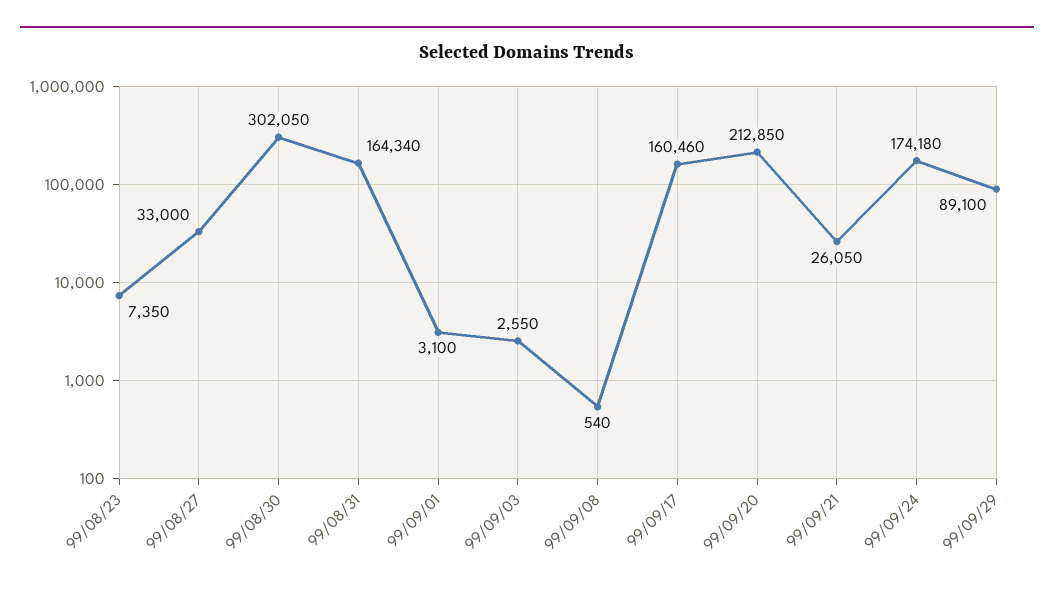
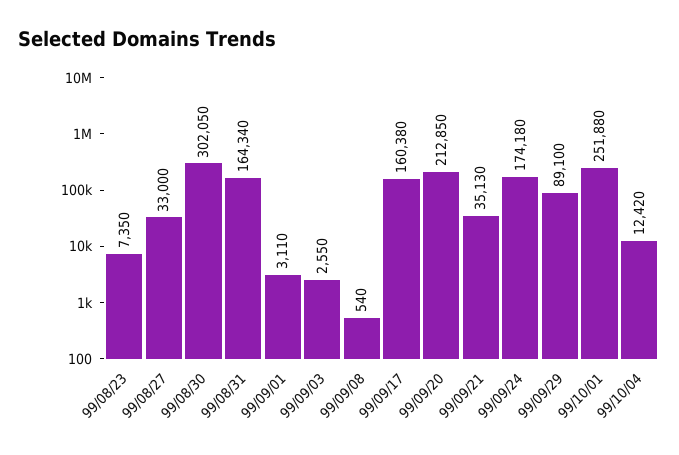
99/09/01: 3100 -> 3110
99/09/17: 160460 -> 160380
99/09/21: 26050 -> 35130
99/10/01: none -> 251880
99/10/04: none -> 12420

